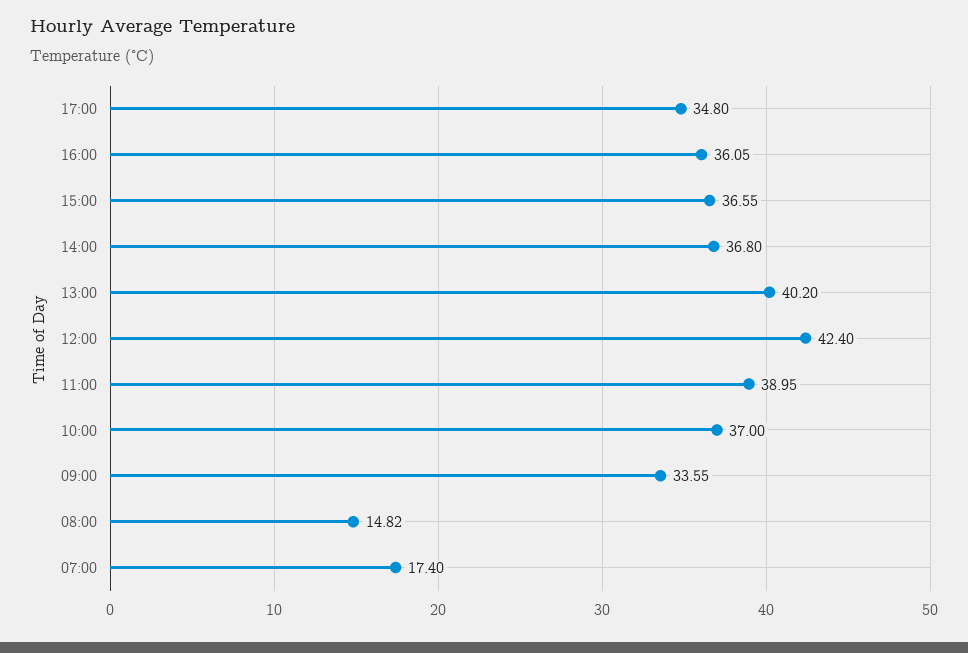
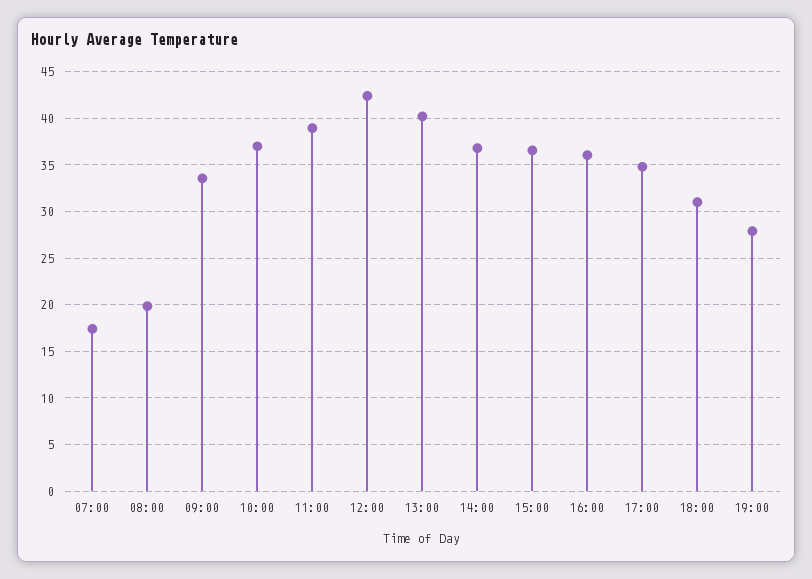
08:00: 14.82 -> 20
18:00: none -> 31
19:00: none -> 28

